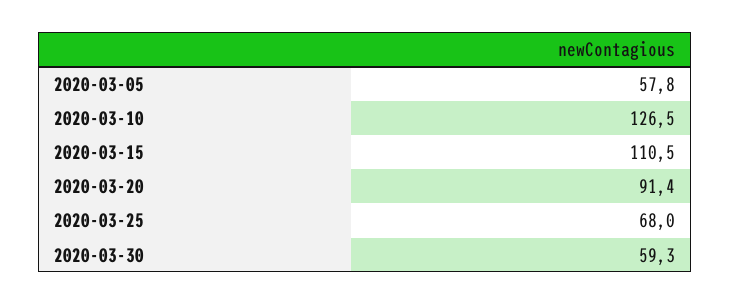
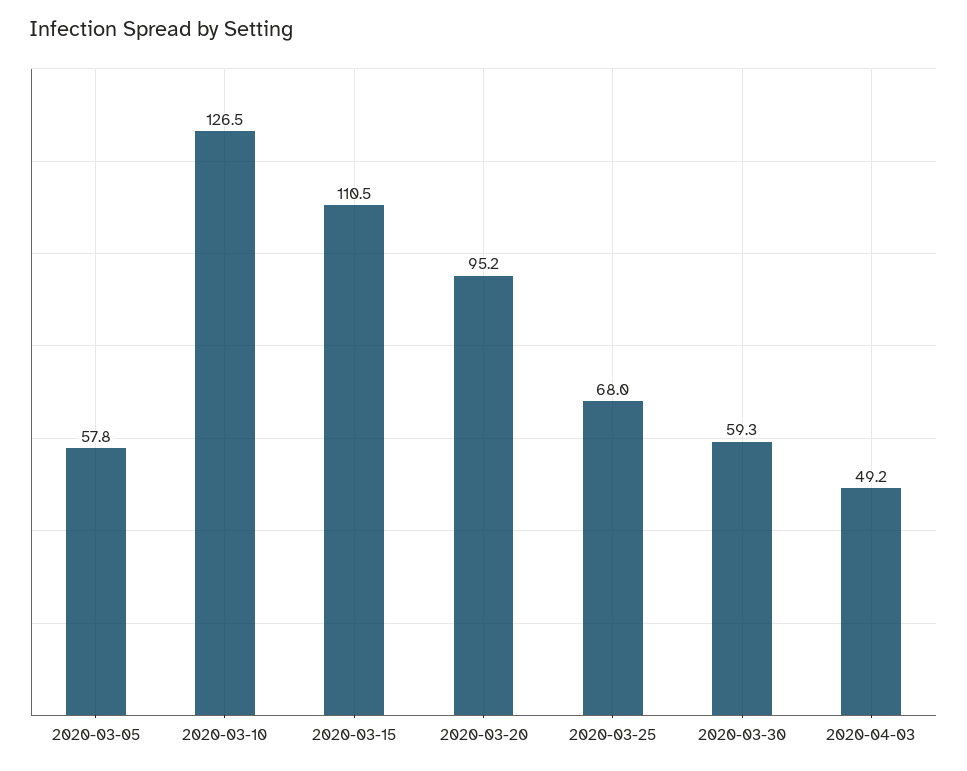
2020-03-20: 91.4 -> 95.2
2020-04-03: none -> 49.2

